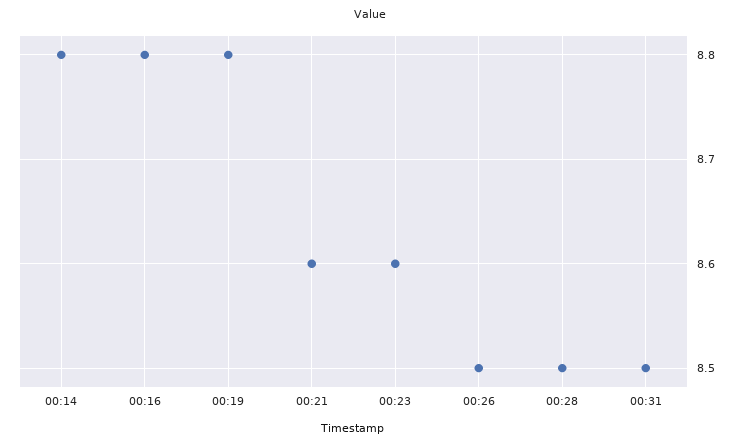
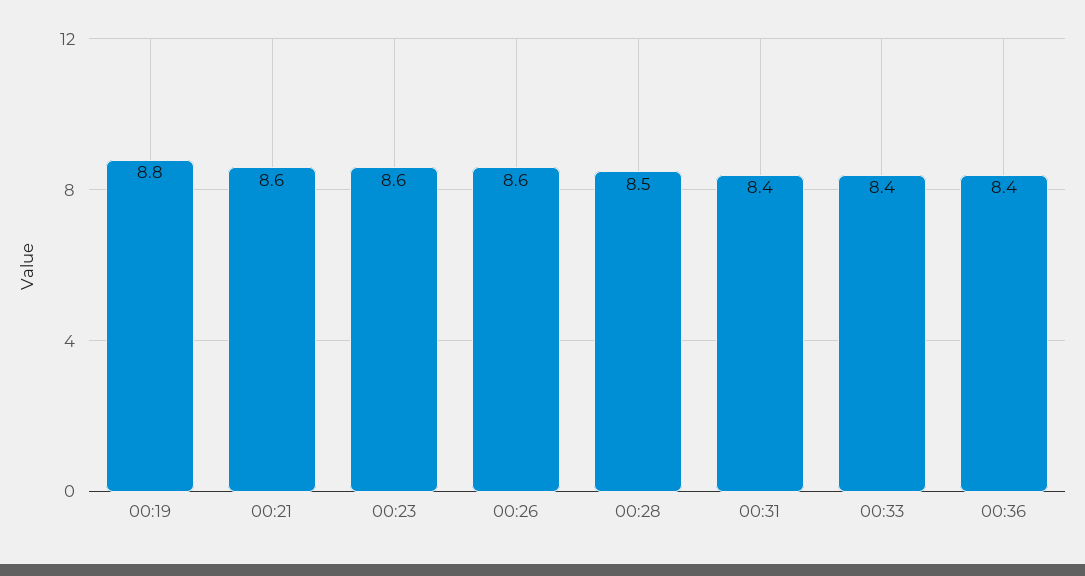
00:14: 8.8 -> none
00:16: 8.8 -> none
00:26: 8.5 -> 8.6
00:31: 8.5 -> 8.4
00:33: none -> 8.4
00:36: none -> 8.4

